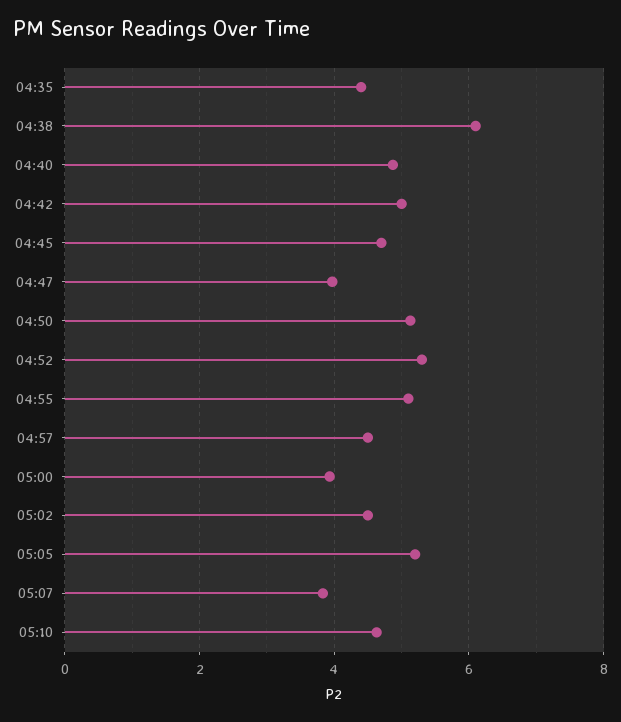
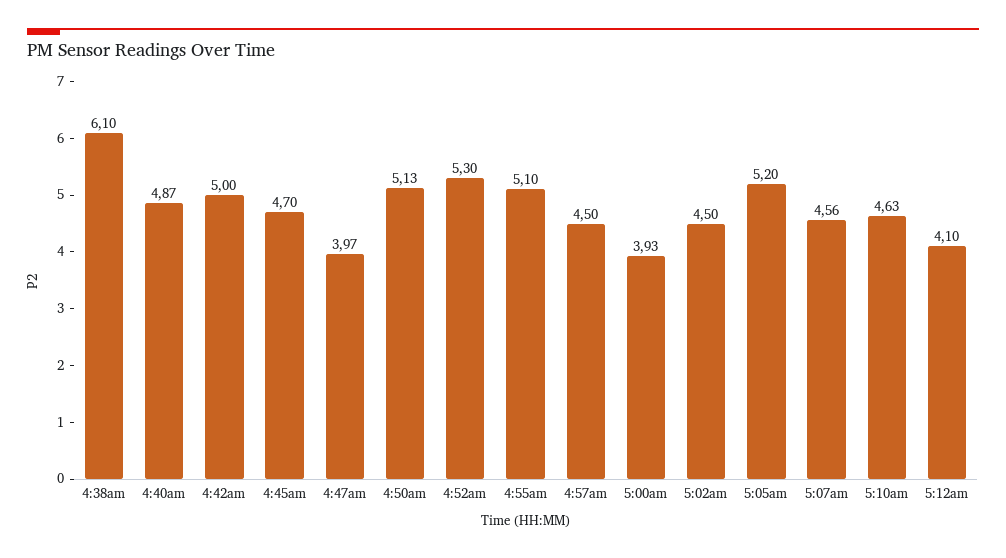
04:35: 4.4 -> none
05:07: 3.8 -> 4.56
5:12am: none -> 4.1

